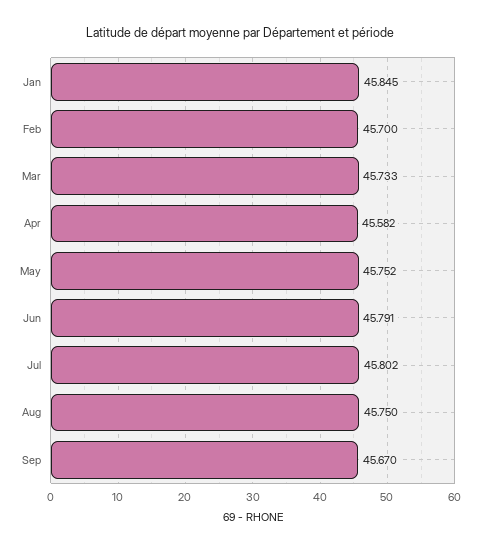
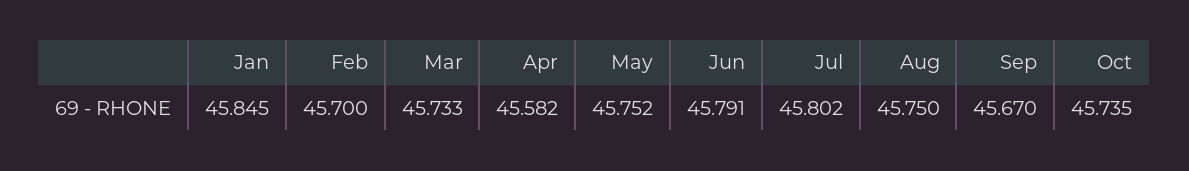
Oct: none -> 45.735

